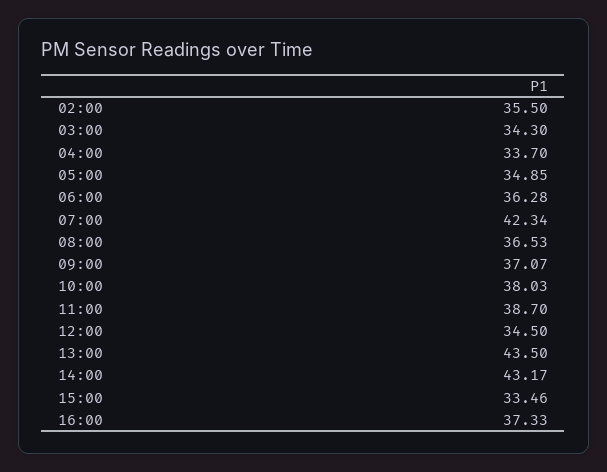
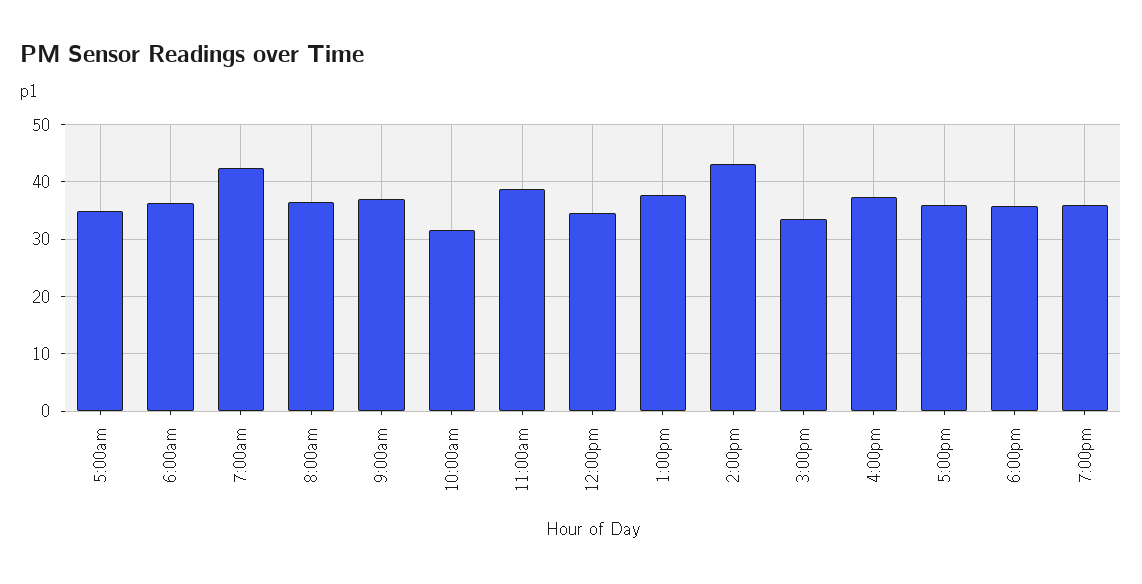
02:00: 35.5 -> none
03:00: 34.3 -> none
04:00: 33.7 -> none
10:00: 38.03 -> 32
13:00: 43.5 -> 38
5:00pm: none -> 36
6:00pm: none -> 36
7:00pm: none -> 36

